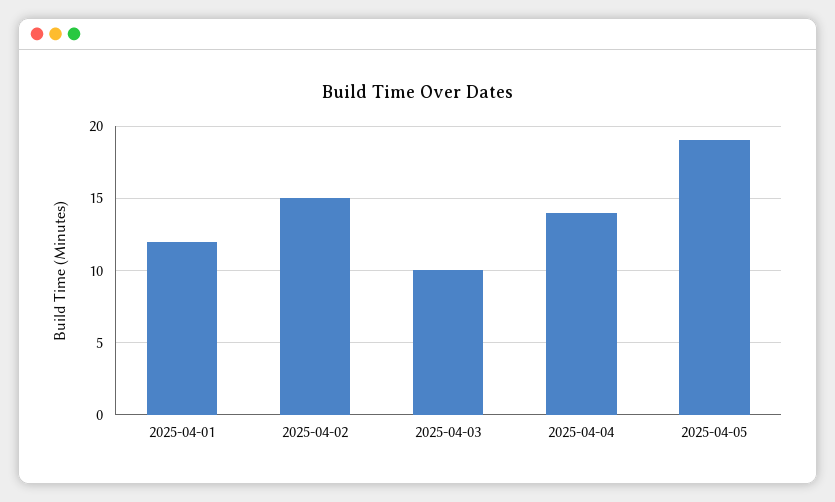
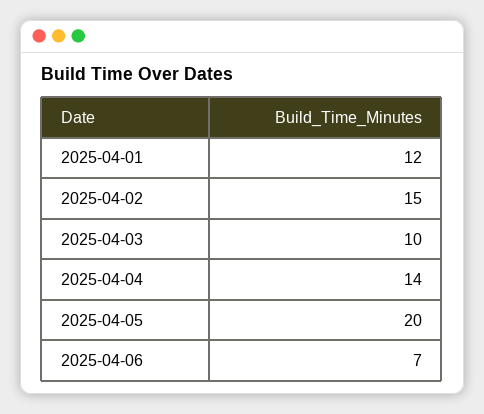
2025-04-05: 19 -> 20
2025-04-06: none -> 7

